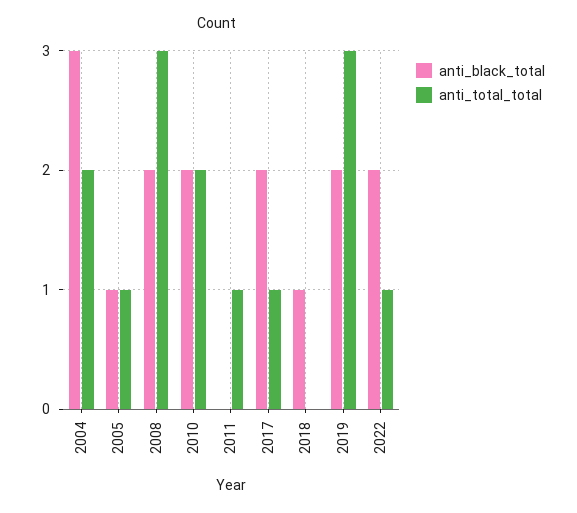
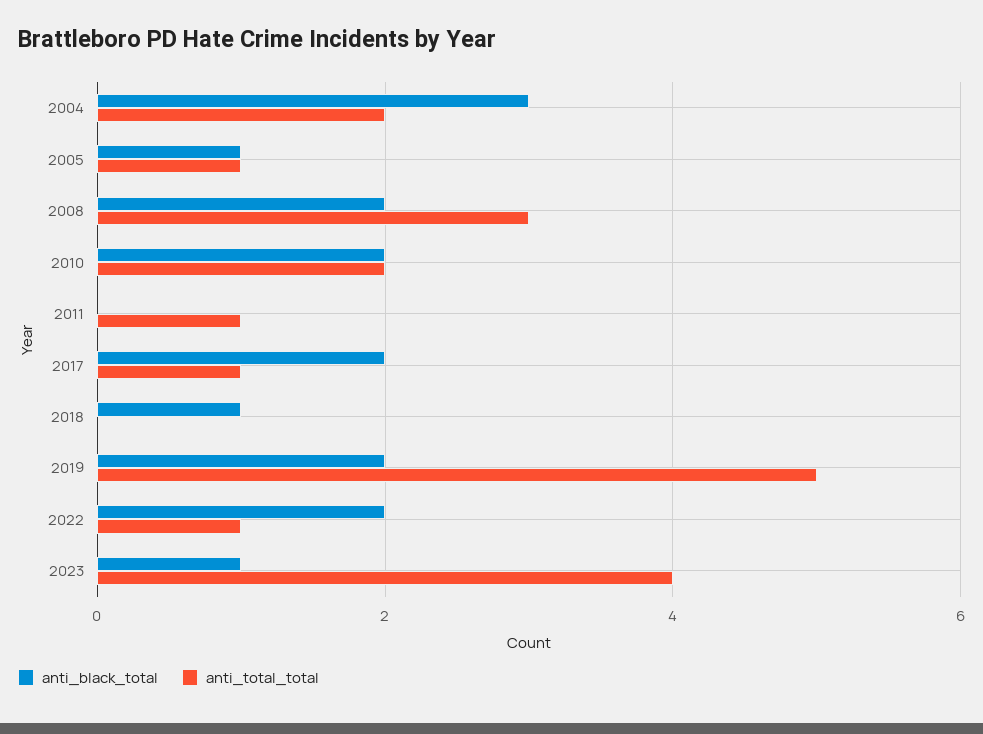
anti_total_total, 2019: 3 -> 5
anti_black_total, 2023: none -> 1
anti_total_total, 2023: none -> 4

